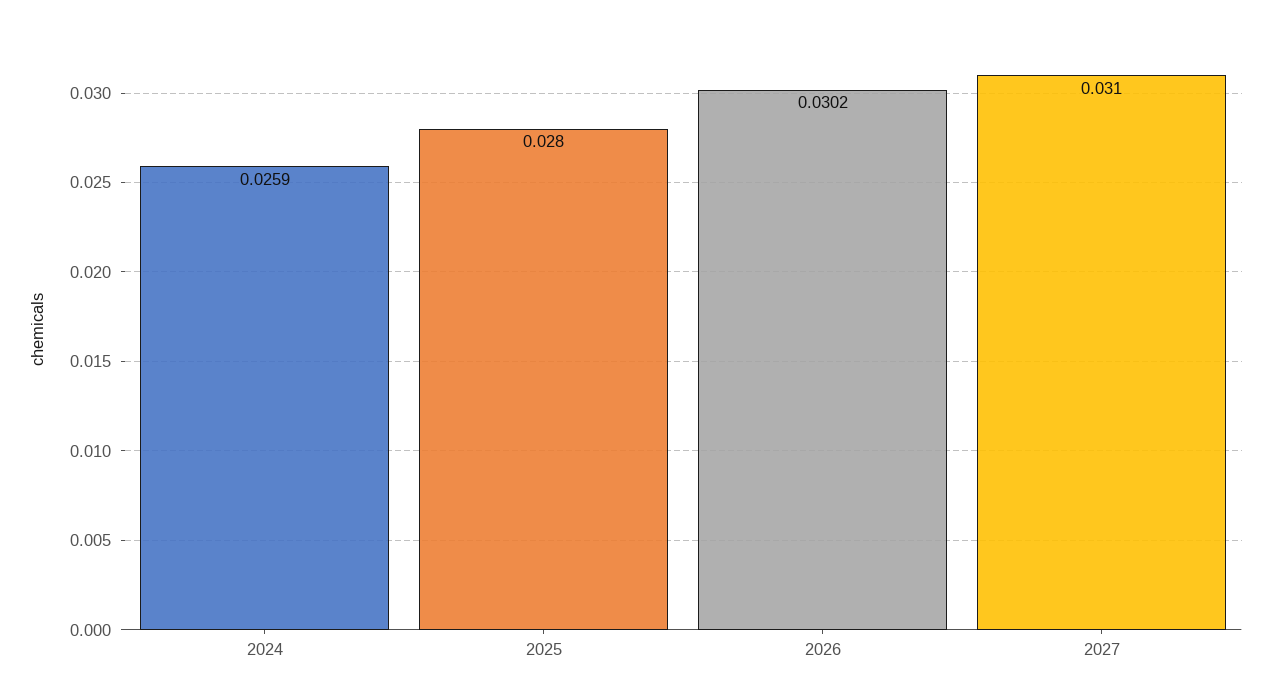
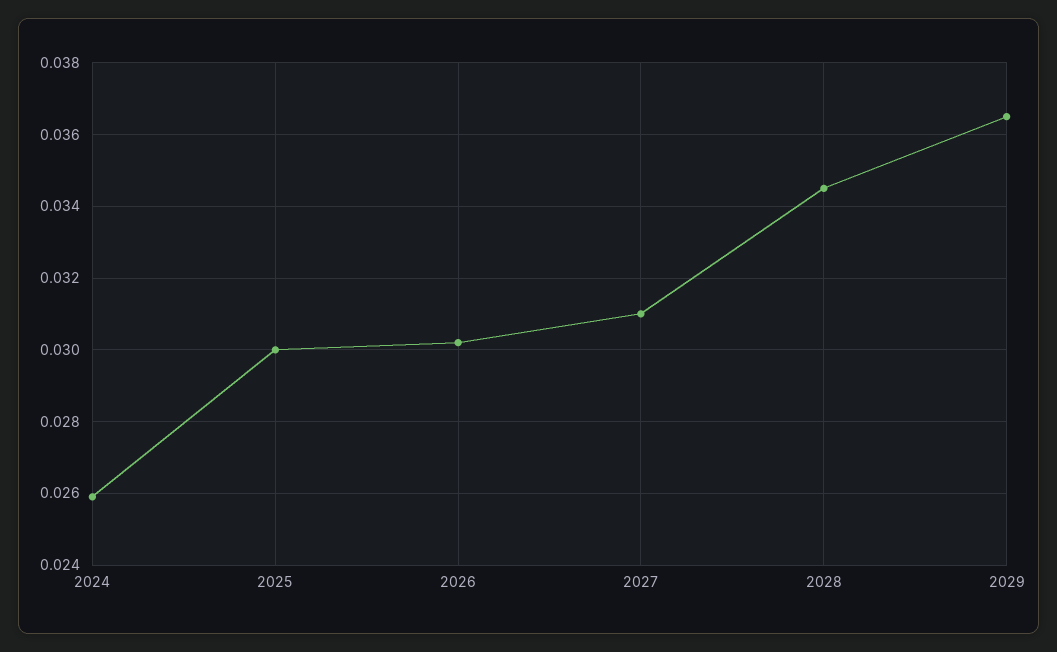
2025: 0.028 -> 0.03
2028: none -> 0.0345
2029: none -> 0.0365

